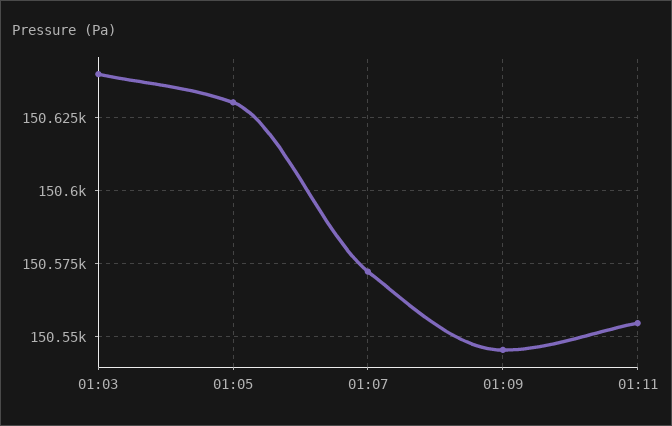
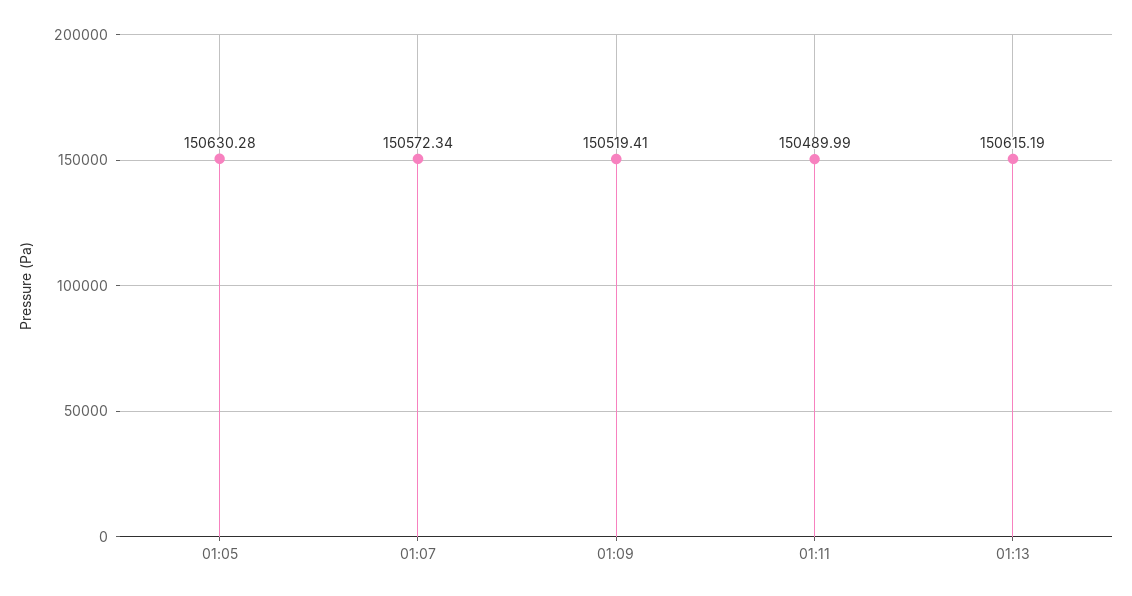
01:03: 150640 -> none
01:09: 150545 -> 150519.41
01:11: 150555 -> 150489.99
01:13: none -> 150615.19

